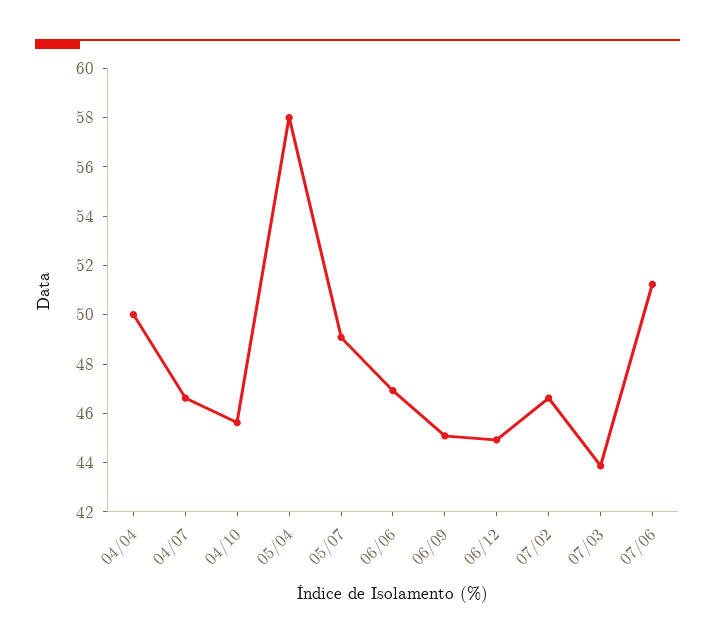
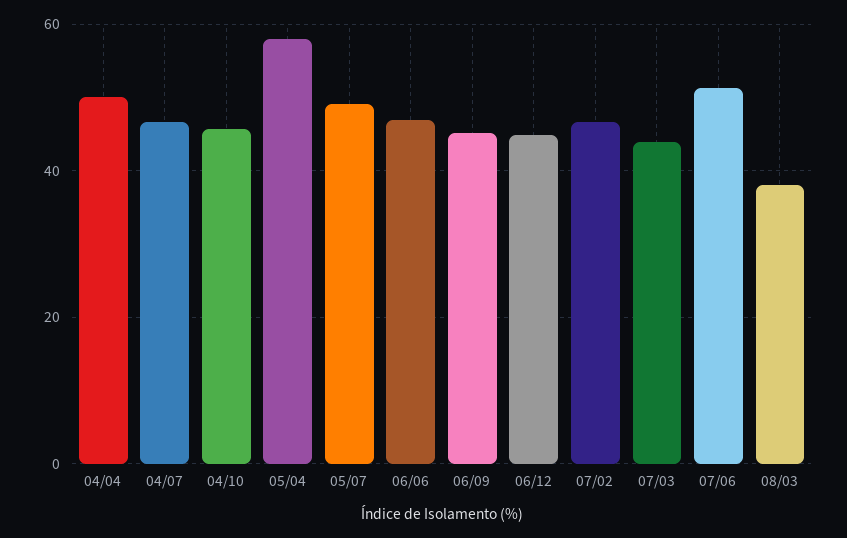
08/03: none -> 38

